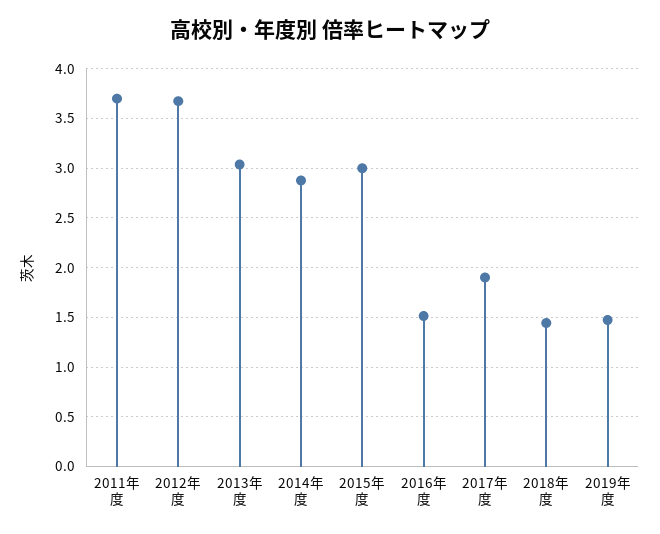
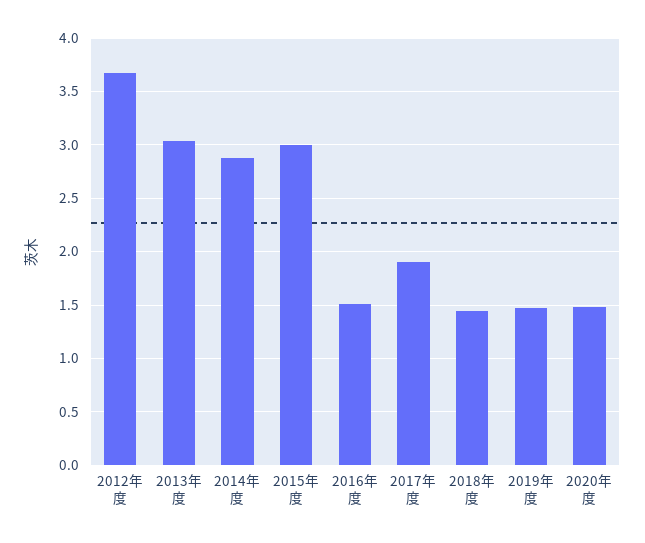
2011年度: 3.7 -> none
2020年度: none -> 1.5

